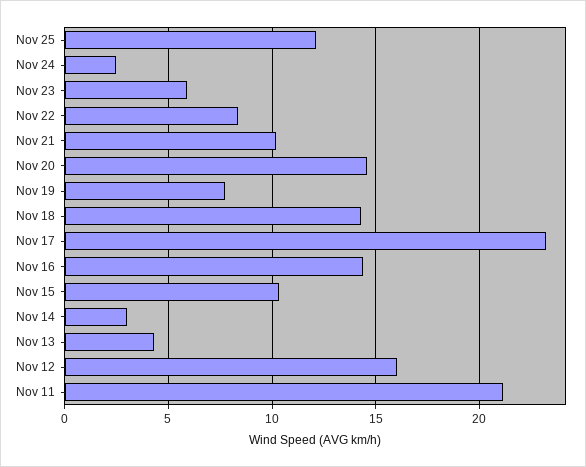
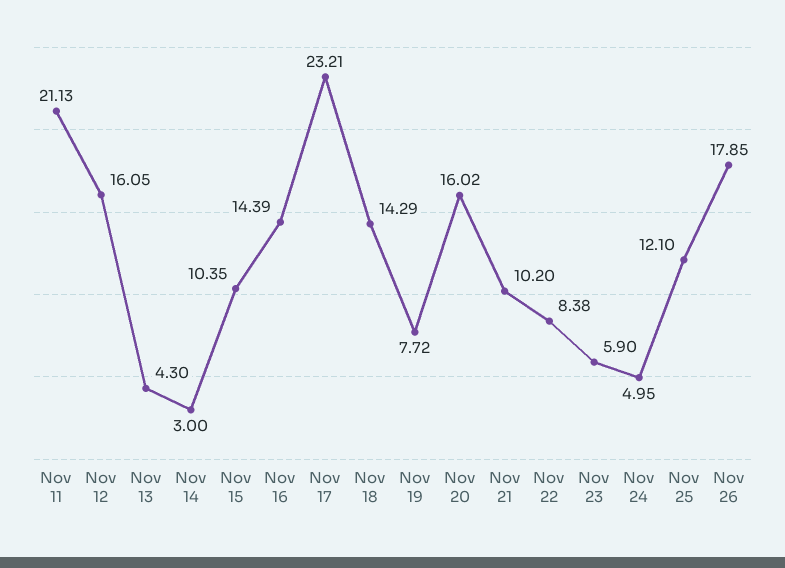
Nov 24: 2.5 -> 4.95
Nov 20: 14.5 -> 16.02
Nov 26: none -> 17.85

